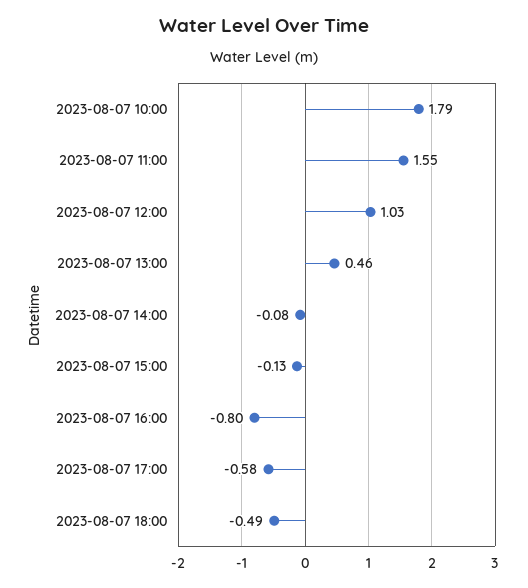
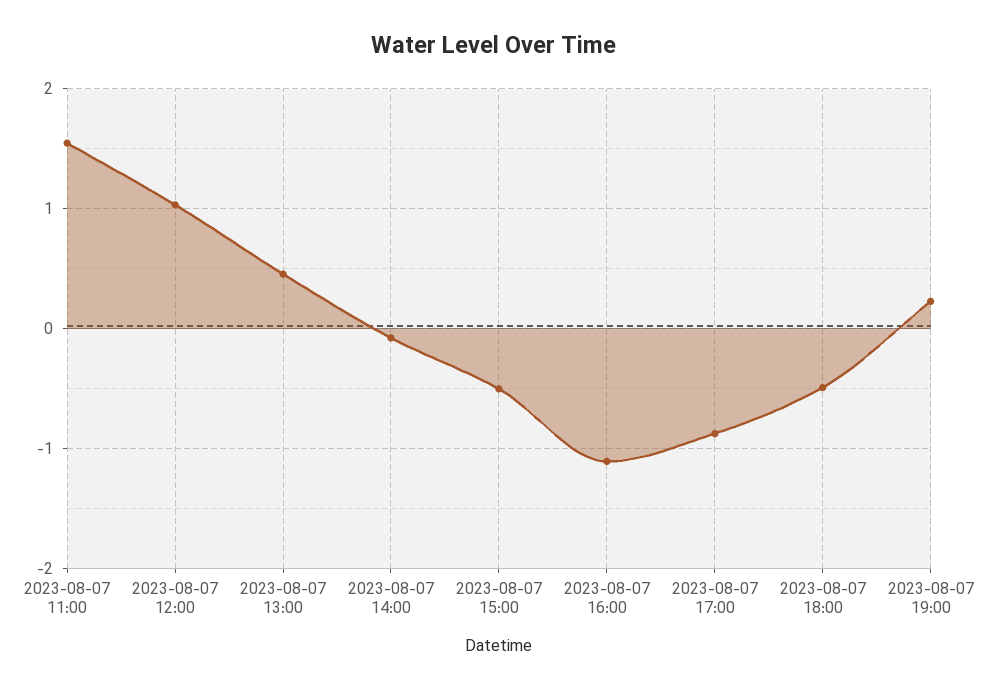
2023-08-07 10:00: 1.79 -> none
2023-08-07 15:00: -0.13 -> -0.5
2023-08-07 16:00: -0.8 -> -1.1
2023-08-07 17:00: -0.58 -> -0.9
2023-08-07 19:00: none -> 0.2

